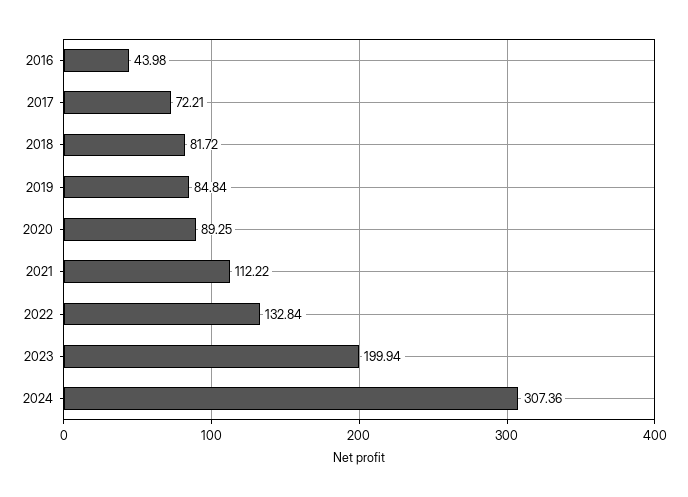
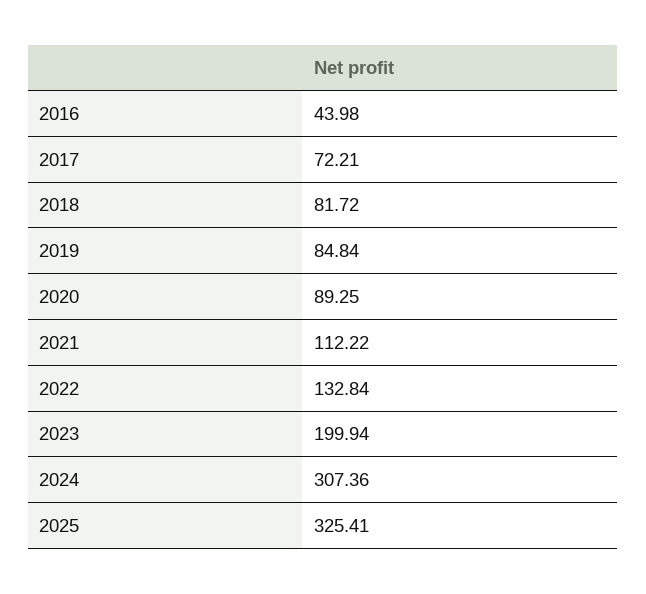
2025: none -> 325.41

